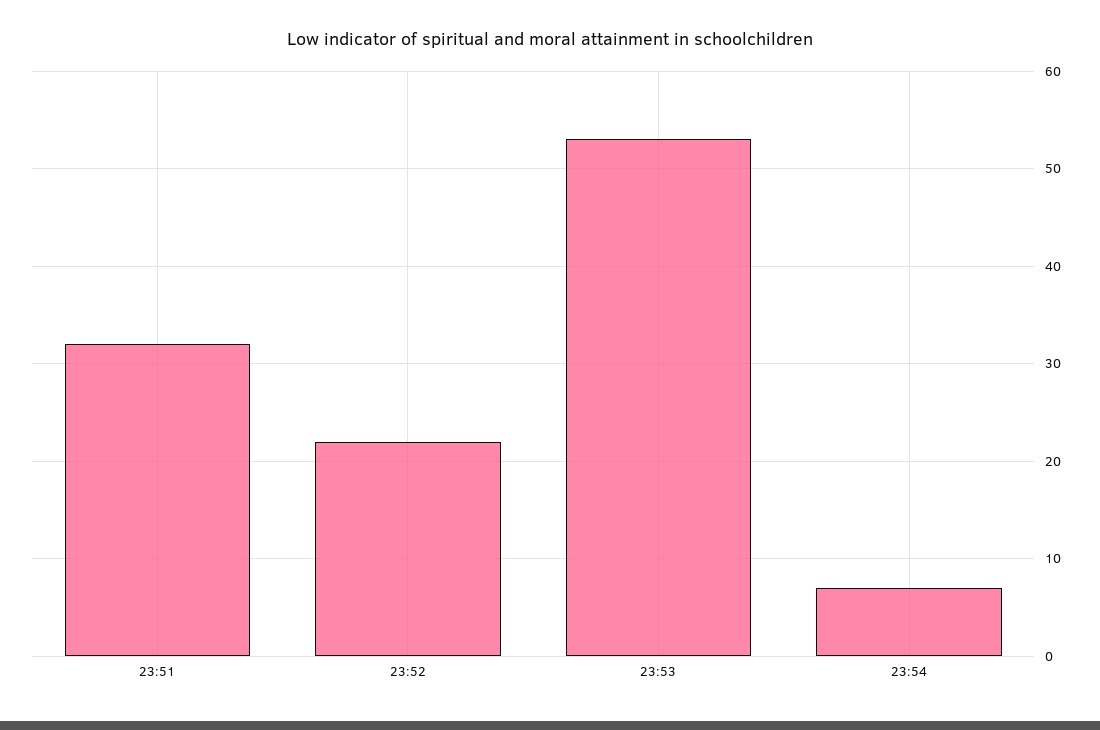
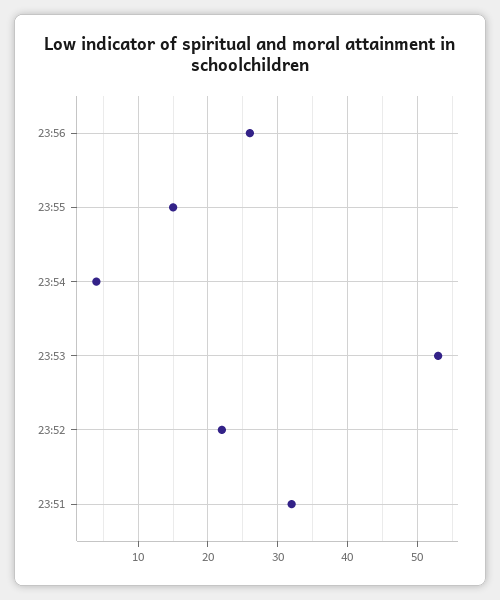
23:54: 7 -> 4
23:56: none -> 26
23:55: none -> 15

